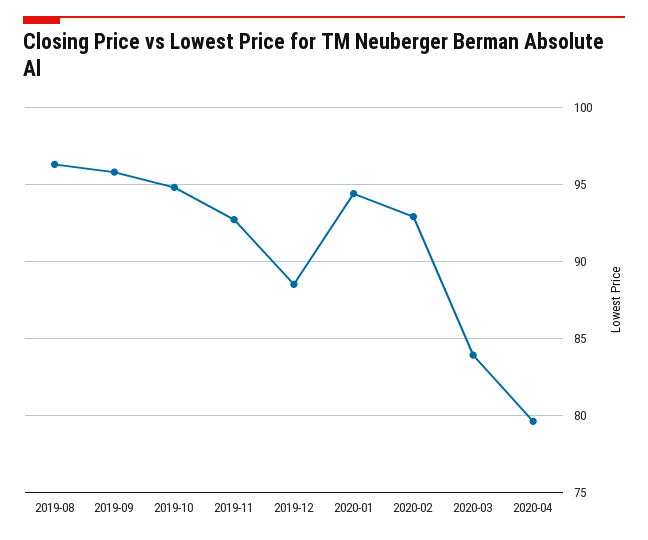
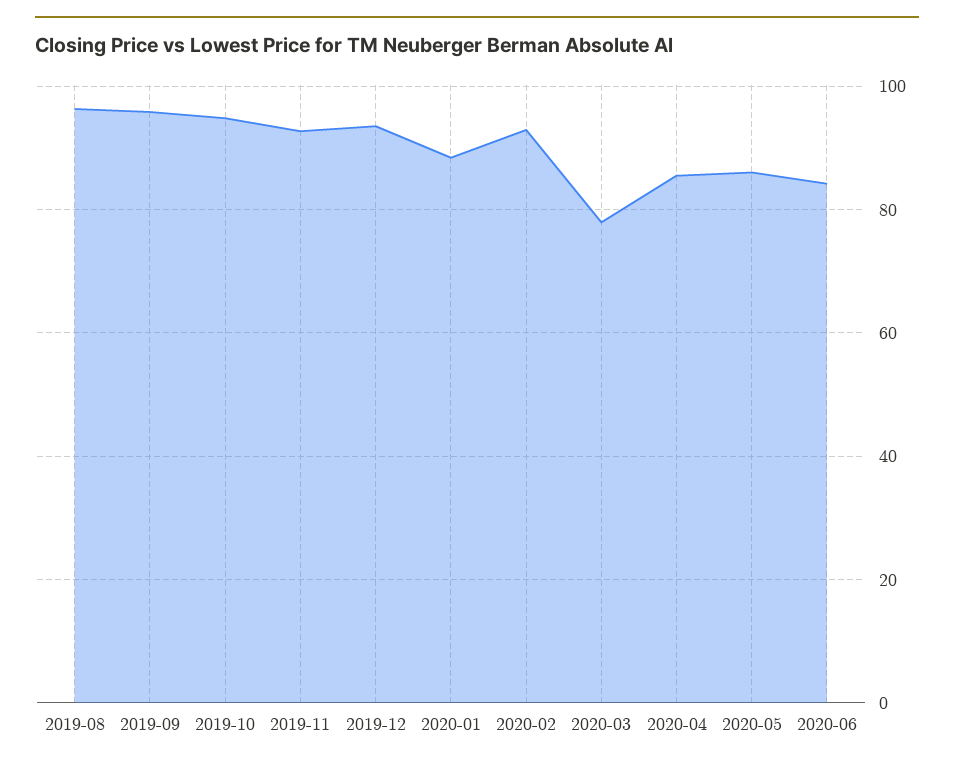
2019-12: 88.5 -> 94
2020-01: 94.5 -> 88
2020-03: 84 -> 78
2020-04: 79.5 -> 86
2020-05: none -> 86
2020-06: none -> 84

